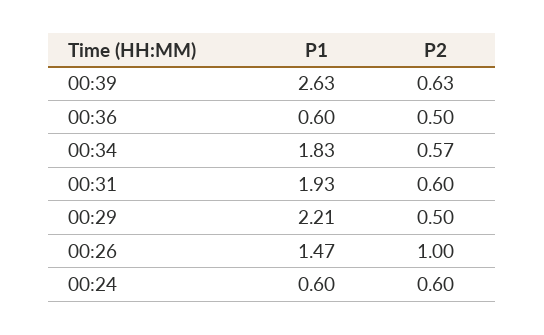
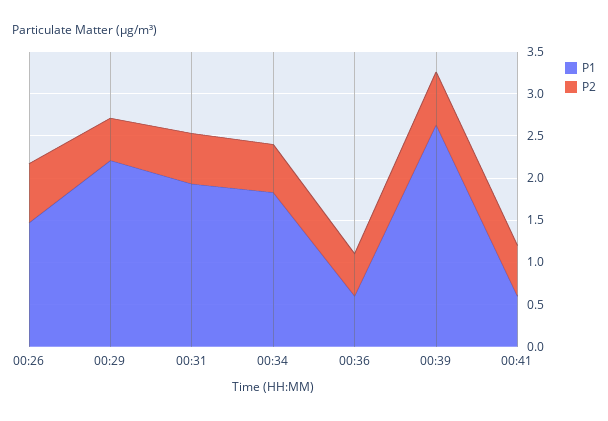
P2, 00:26: 1 -> 0.7
P1, 00:24: 0.6 -> none
P2, 00:24: 0.6 -> none
P1, 00:41: none -> 0.6
P2, 00:41: none -> 0.6

